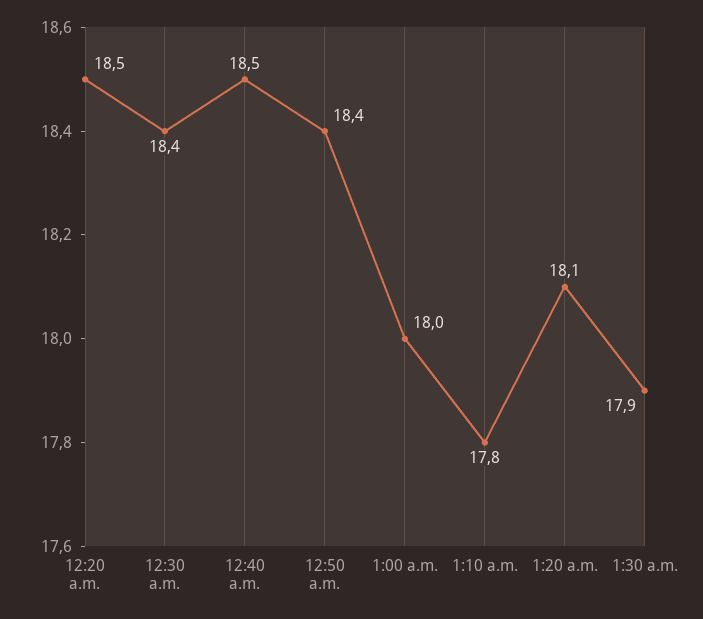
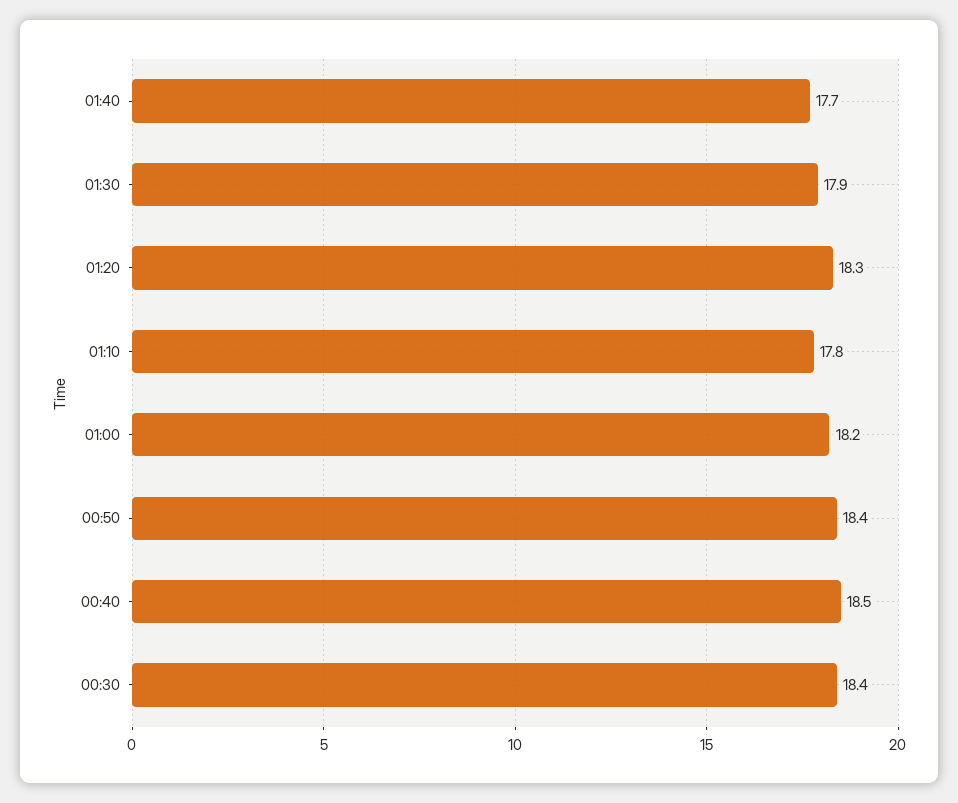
12:20 a.m.: 18.5 -> none
1:00 a.m.: 18 -> 18.2
1:20 a.m.: 18.1 -> 18.3
01:40: none -> 17.7

